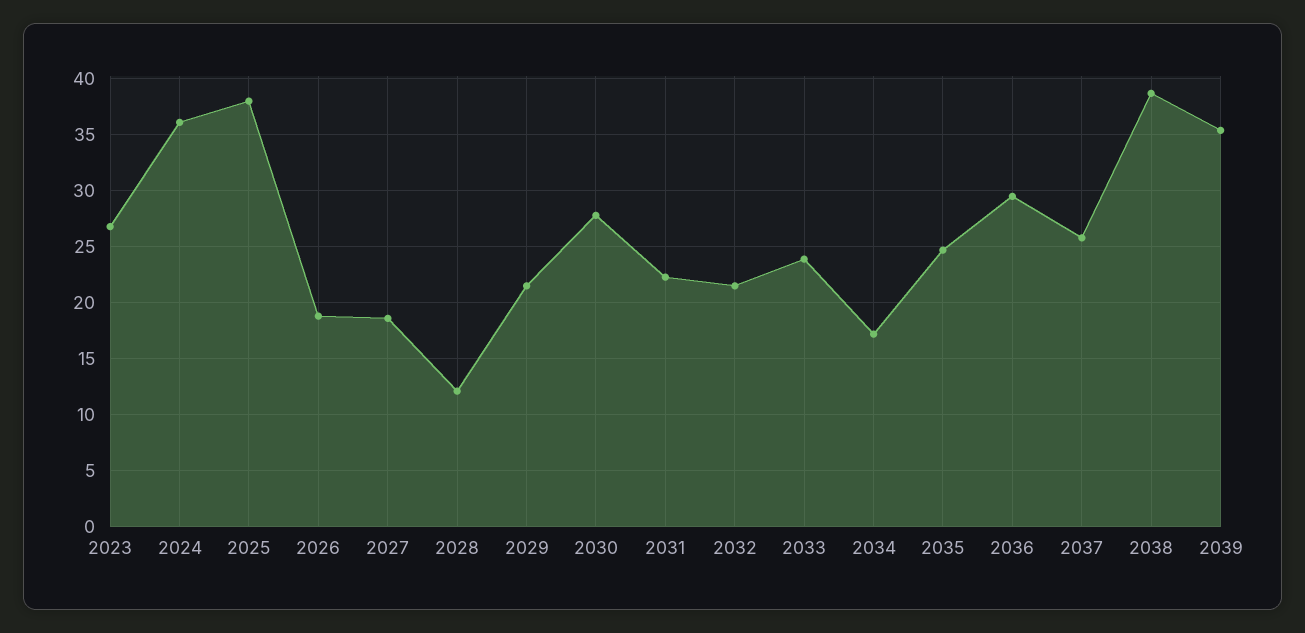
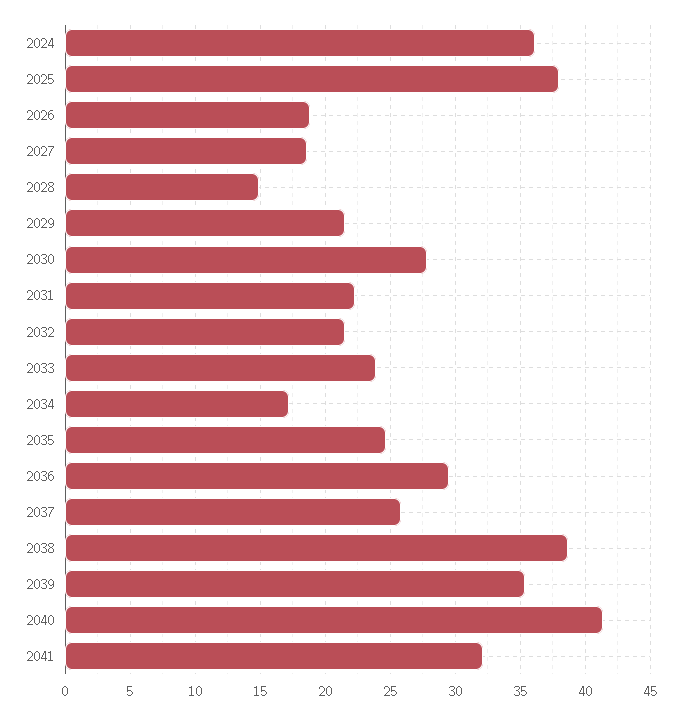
2023: 27 -> none
2028: 12 -> 15
2040: none -> 41.5
2041: none -> 32

